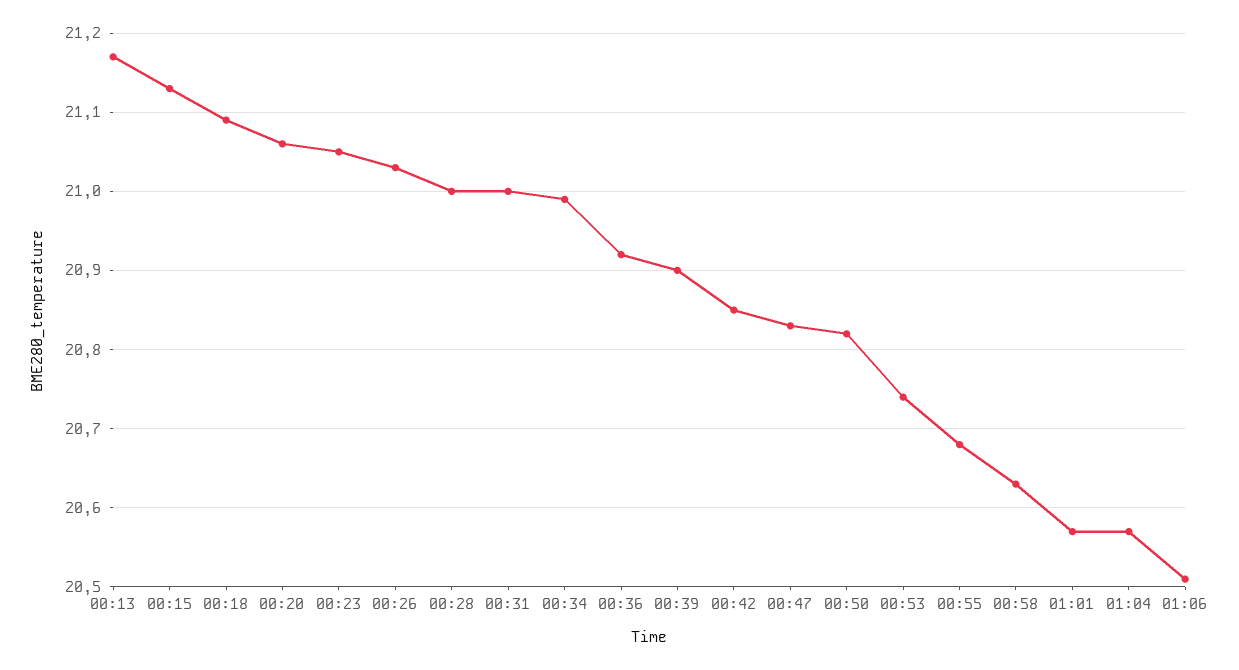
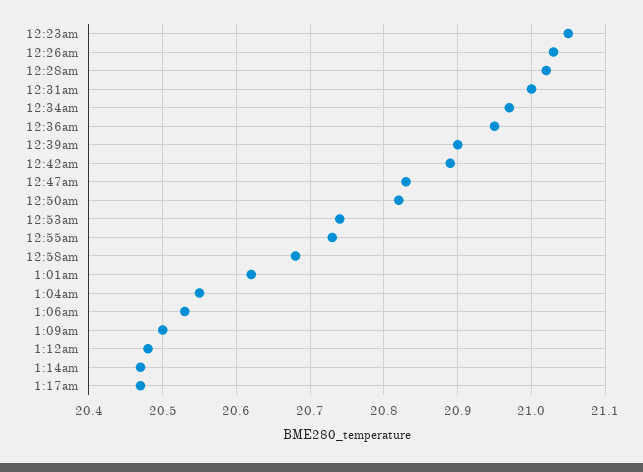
00:13: 21.17 -> none
00:15: 21.13 -> none
00:18: 21.09 -> none
00:20: 21.06 -> none
00:28: 21 -> 21.02
00:34: 20.99 -> 20.97
00:36: 20.92 -> 20.95
00:42: 20.85 -> 20.89
00:55: 20.68 -> 20.73
00:58: 20.63 -> 20.68
01:01: 20.57 -> 20.62
01:04: 20.57 -> 20.55
01:06: 20.51 -> 20.53
1:09am: none -> 20.5
1:12am: none -> 20.48
1:14am: none -> 20.47
1:17am: none -> 20.47

